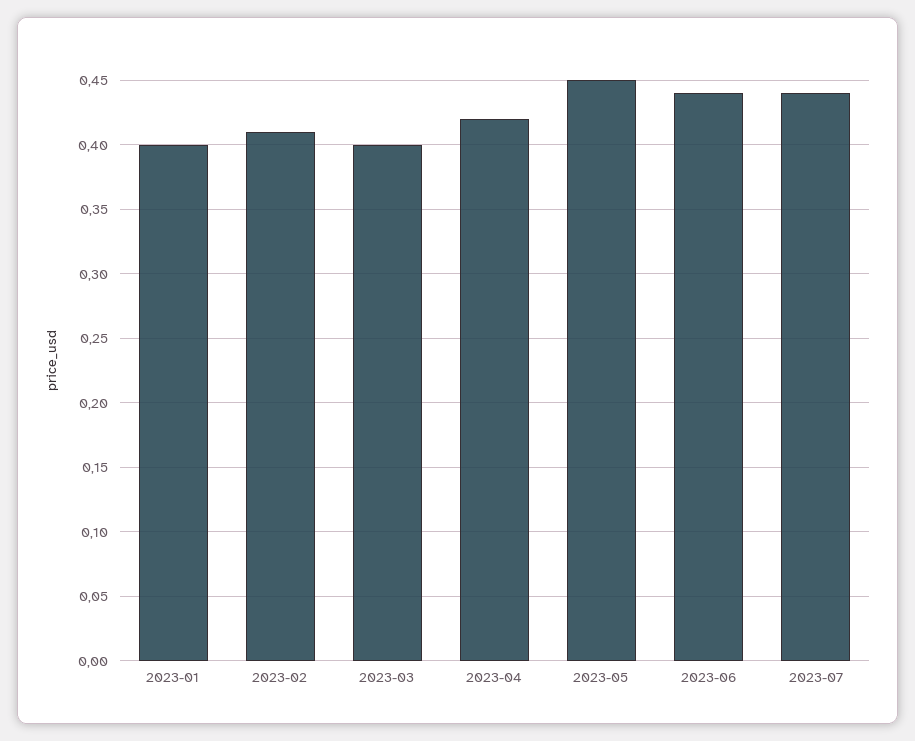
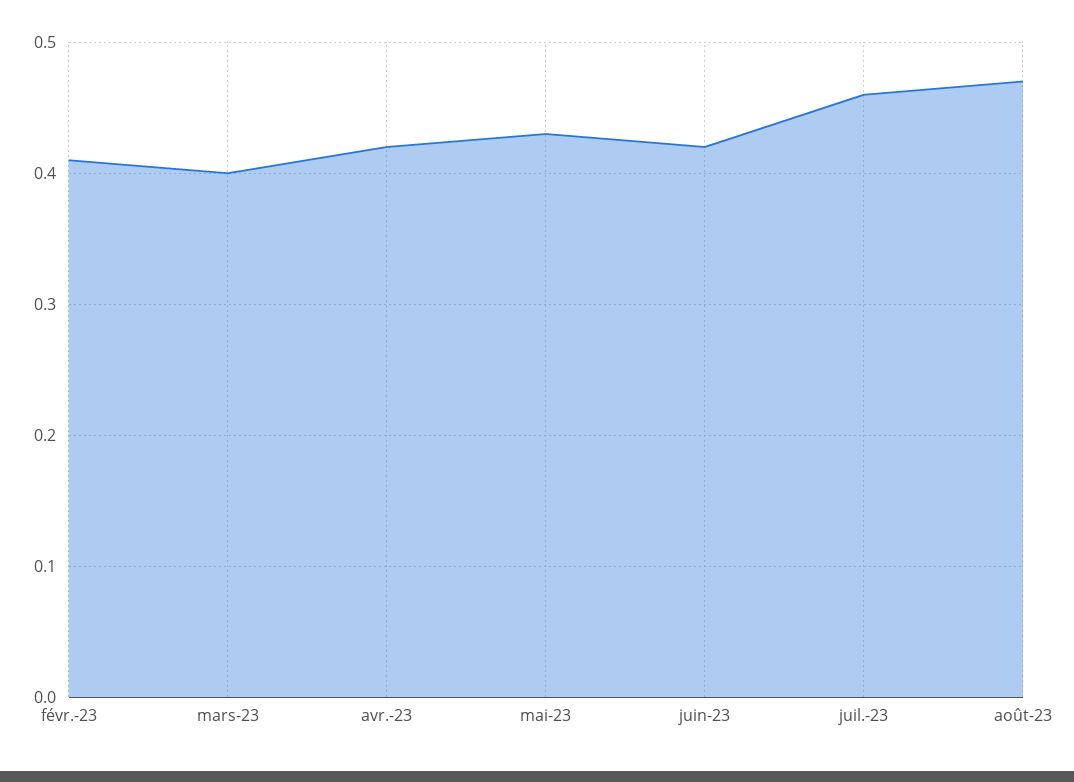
2023-01: 0.4 -> none
2023-05: 0.45 -> 0.43
2023-06: 0.44 -> 0.42
2023-07: 0.44 -> 0.46
août-23: none -> 0.47

